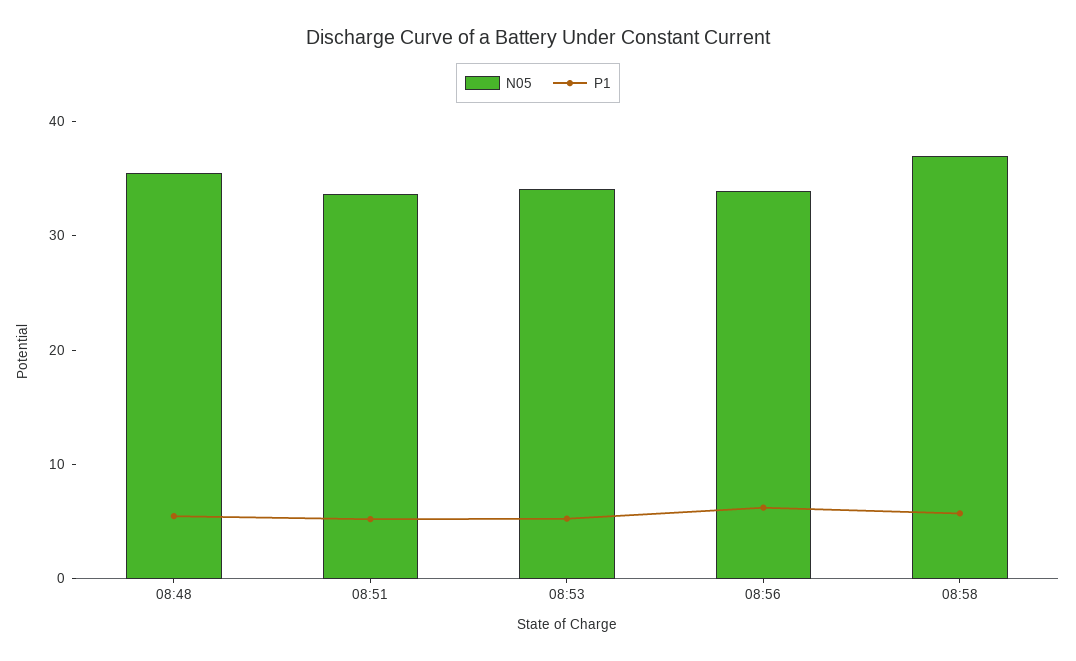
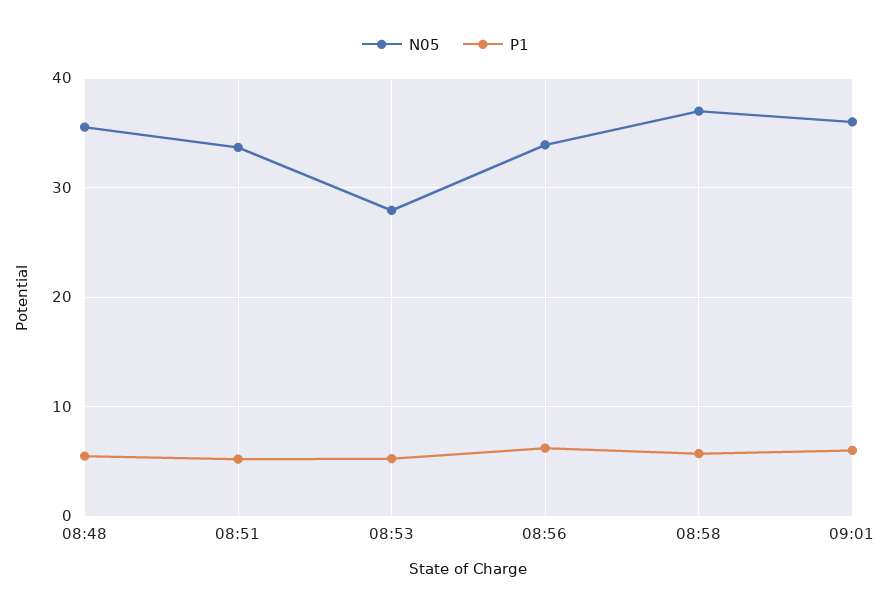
N05, 08:53: 34 -> 28
N05, 09:01: none -> 36
P1, 09:01: none -> 6

